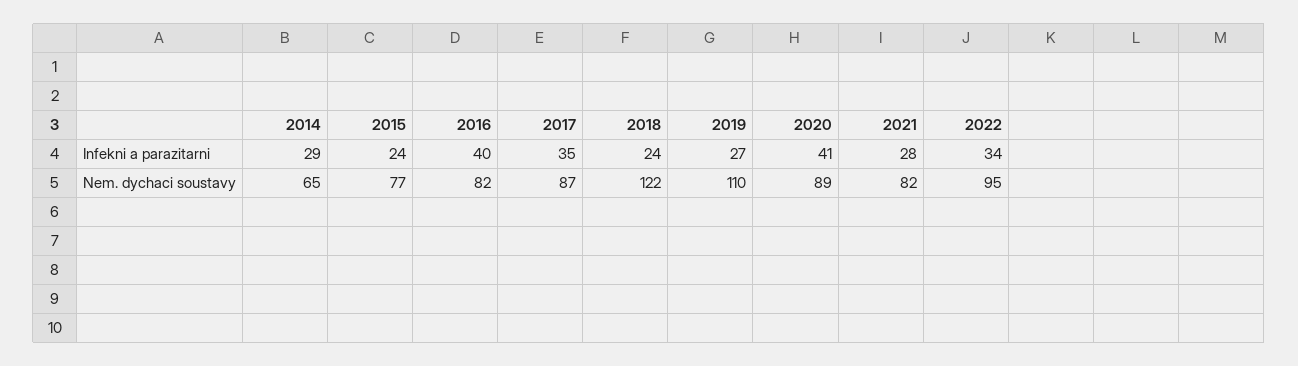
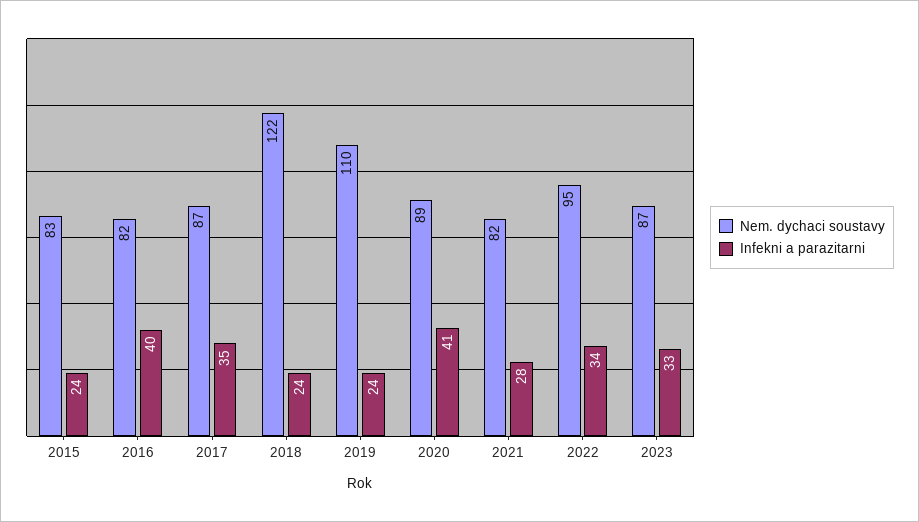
Infekni a parazitarni, 2014: 29 -> none
Infekni a parazitarni, 2019: 27 -> 24
Nem. dychaci soustavy, 2014: 65 -> none
Nem. dychaci soustavy, 2015: 77 -> 83
Nem. dychaci soustavy, 2023: none -> 87
Infekni a parazitarni, 2023: none -> 33

